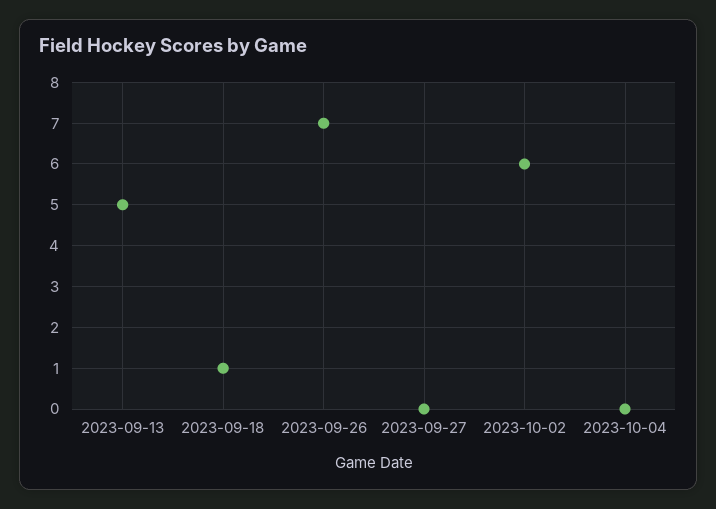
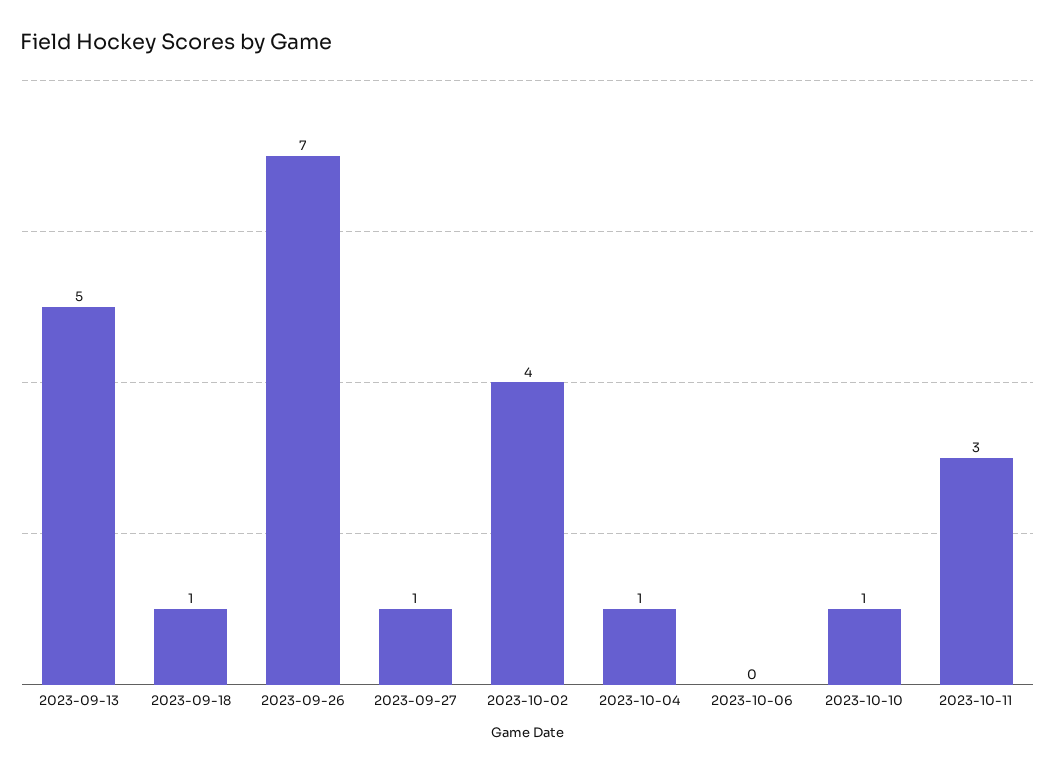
2023-09-27: 0 -> 1
2023-10-02: 6 -> 4
2023-10-04: 0 -> 1
2023-10-06: none -> 0
2023-10-10: none -> 1
2023-10-11: none -> 3

